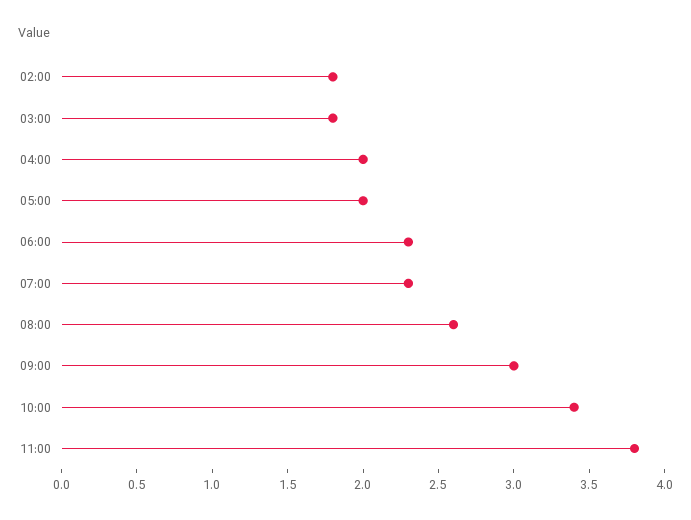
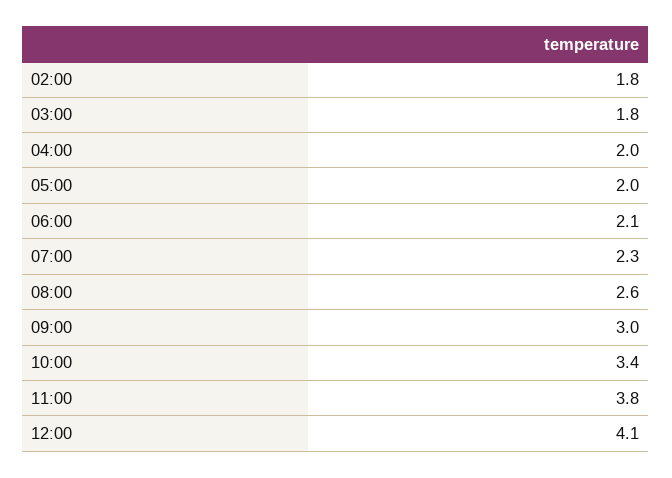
06:00: 2.3 -> 2.1
12:00: none -> 4.1

